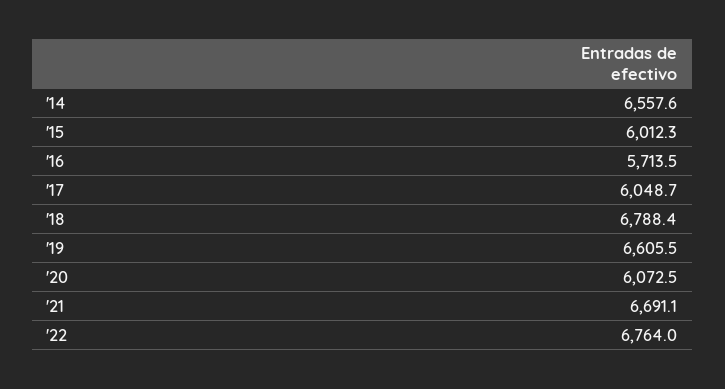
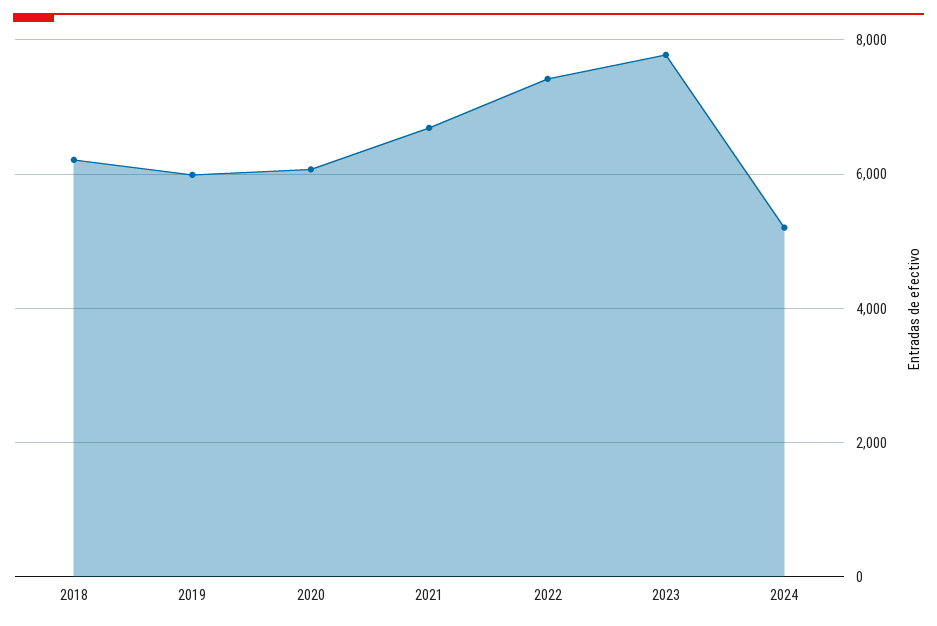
'14: 6557.6 -> none
'15: 6012.3 -> none
'16: 5713.5 -> none
'17: 6048.7 -> none
'18: 6788.4 -> 6200
'19: 6605.5 -> 6000
'22: 6764 -> 7400
2023: none -> 7800
2024: none -> 5200

